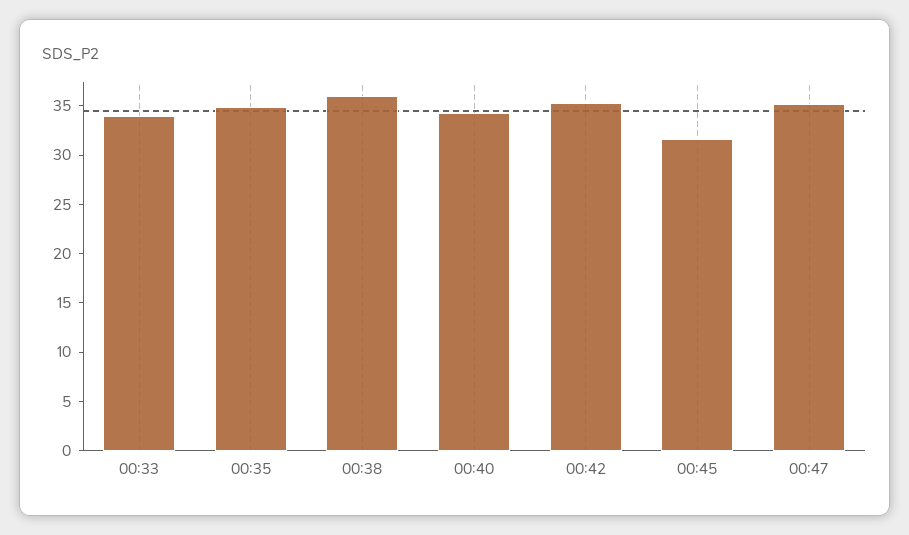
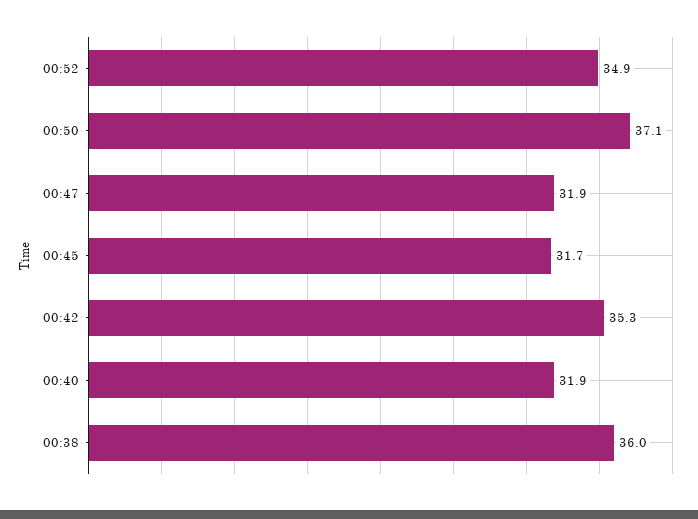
00:33: 34 -> none
00:35: 35 -> none
00:40: 34 -> 31.9
00:47: 35 -> 31.9
00:52: none -> 34.9
00:50: none -> 37.1

